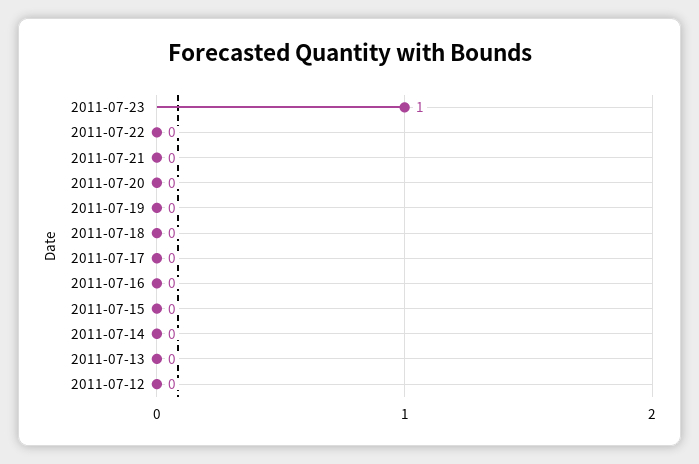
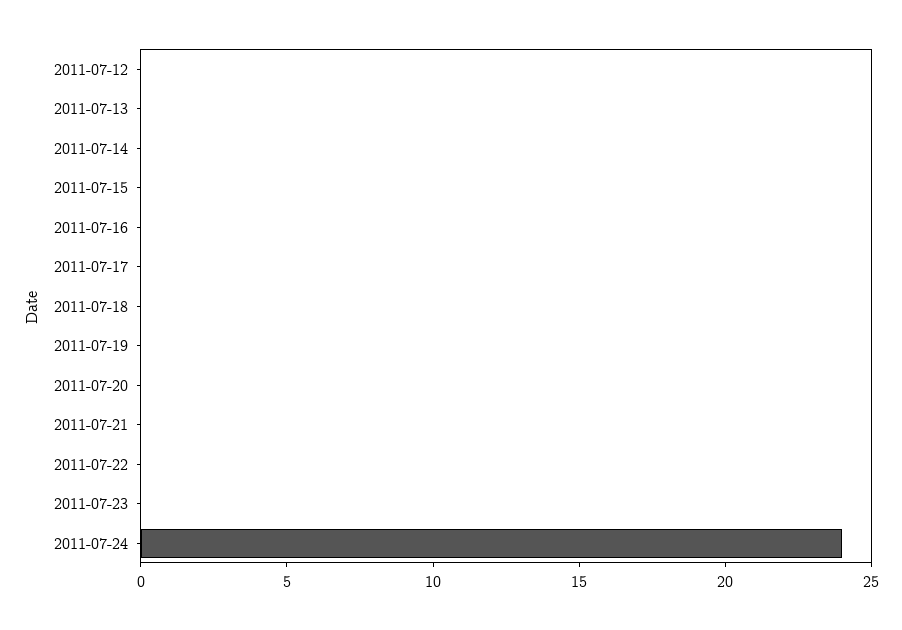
2011-07-23: 1 -> 0
2011-07-24: none -> 24

